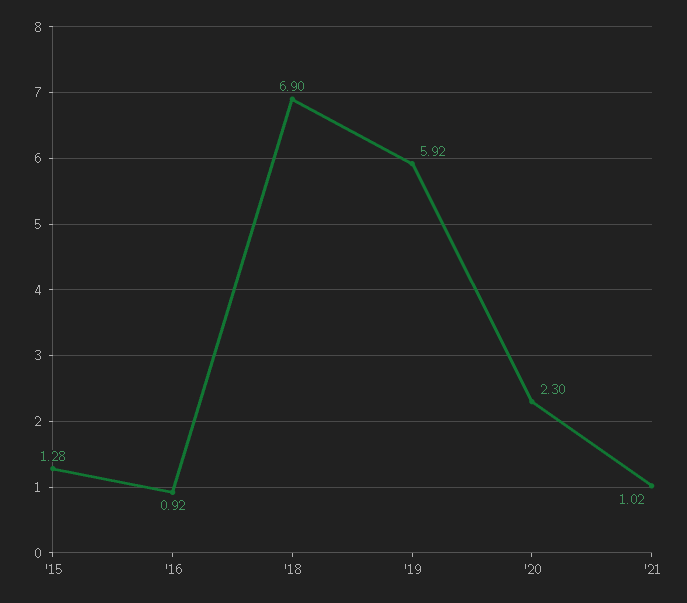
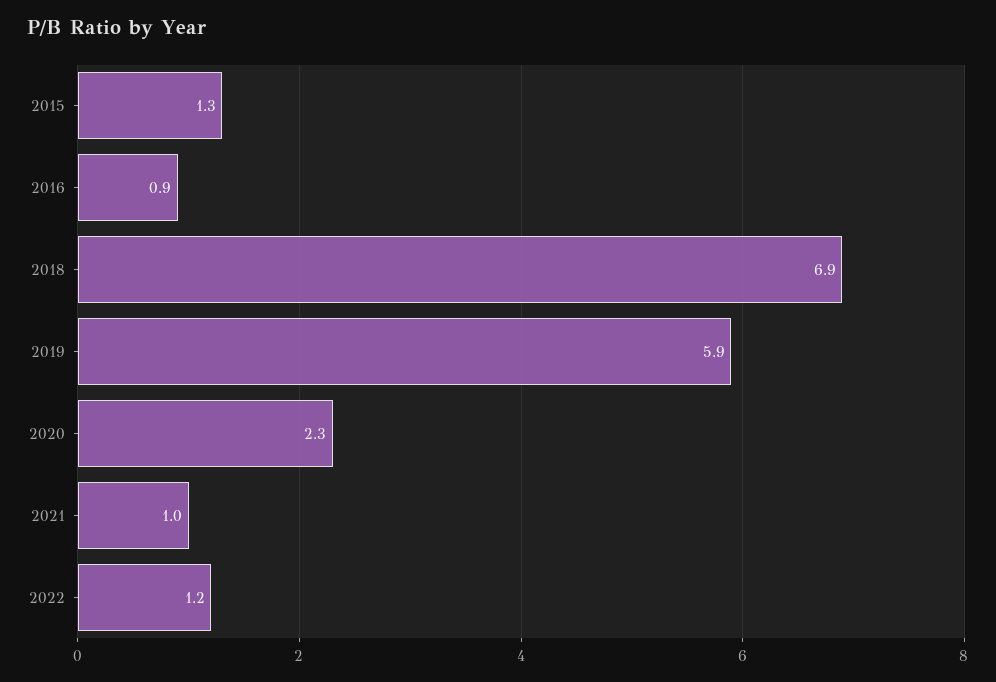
2022: none -> 1.2

